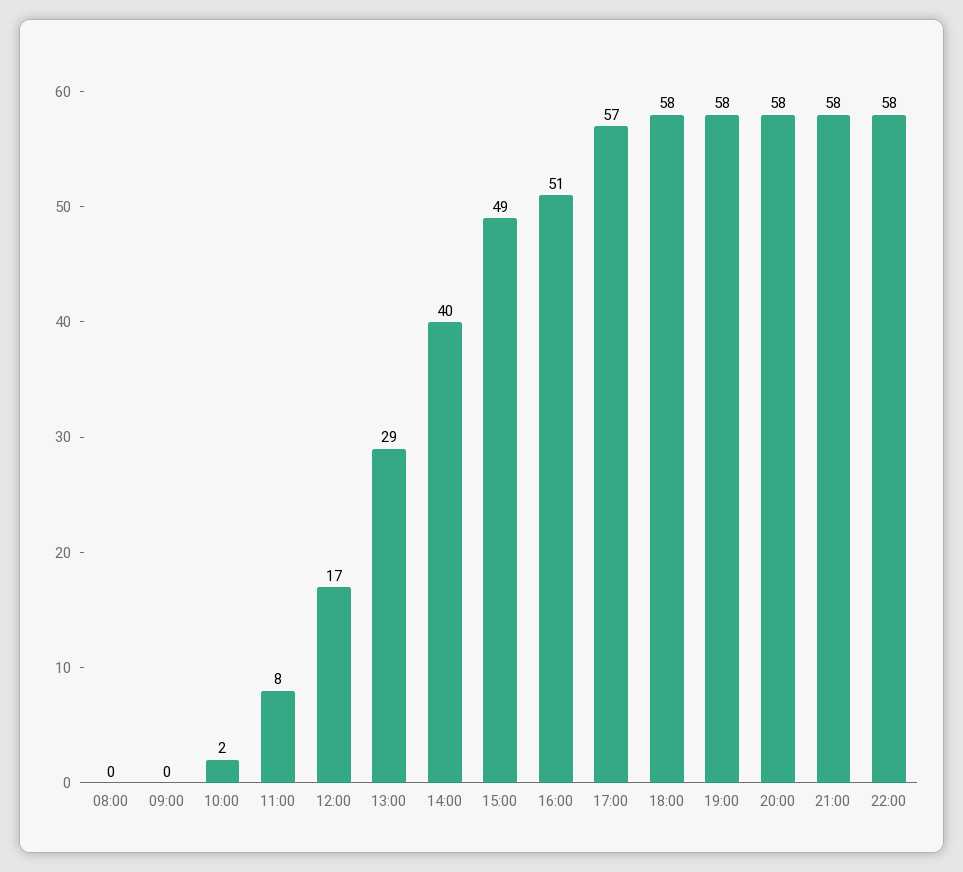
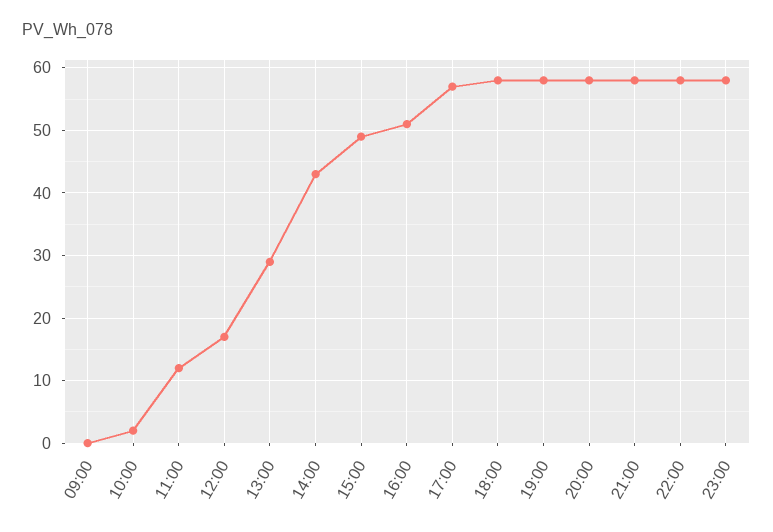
08:00: 0 -> none
11:00: 8 -> 12
14:00: 40 -> 43
23:00: none -> 58

